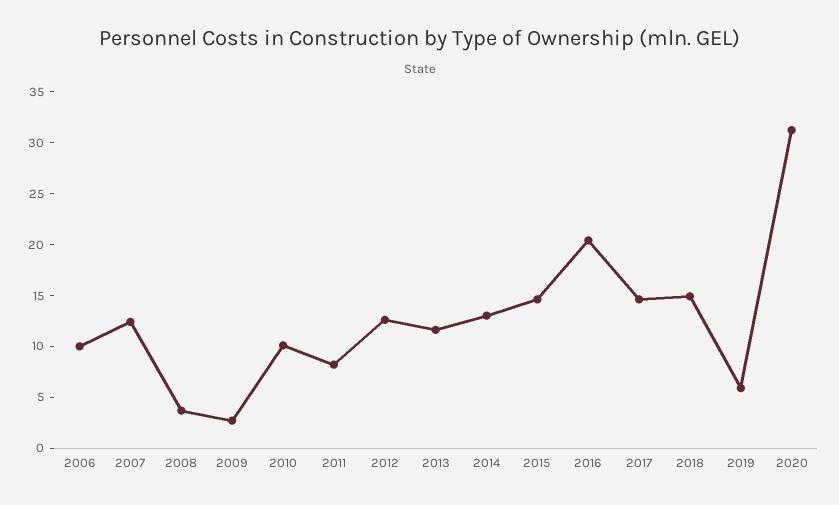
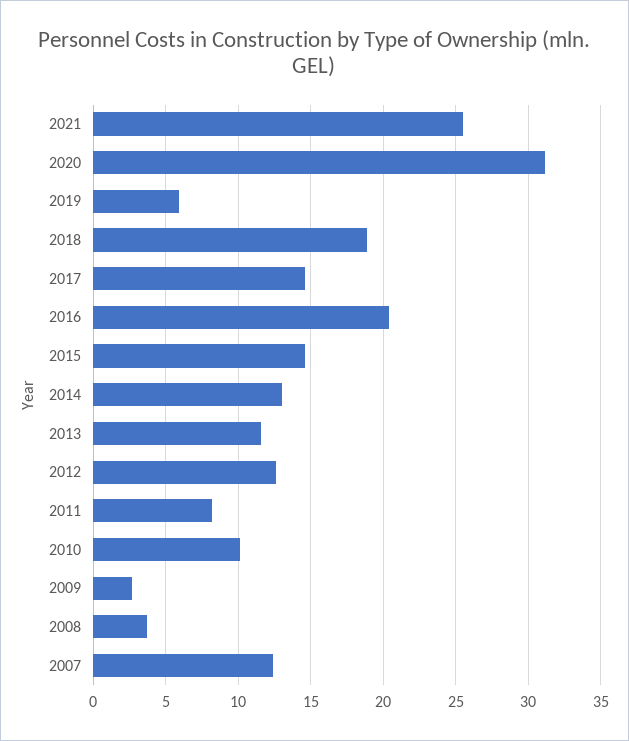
2006: 10 -> none
2018: 15 -> 19
2021: none -> 25.5

